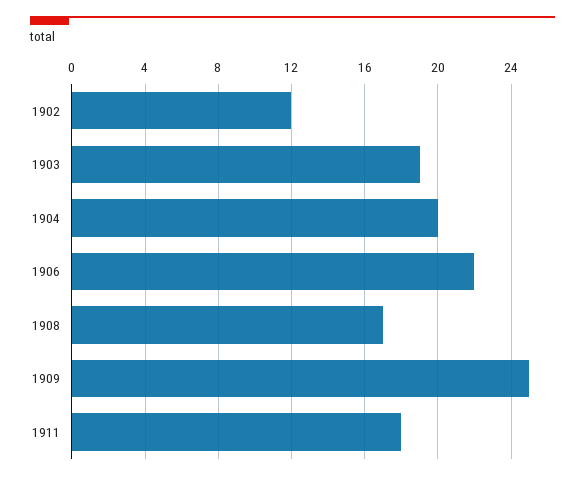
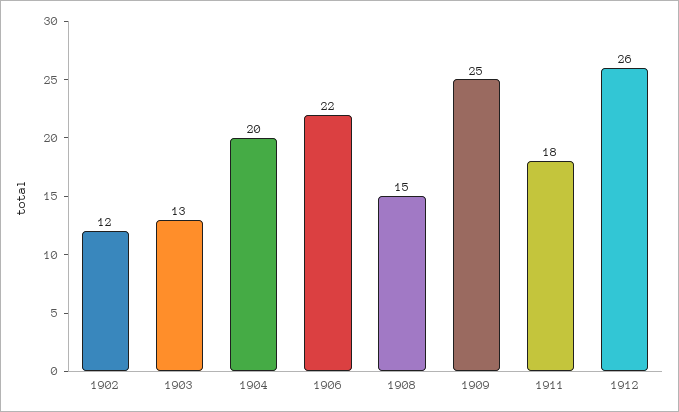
1903: 19 -> 13
1908: 17 -> 15
1912: none -> 26

